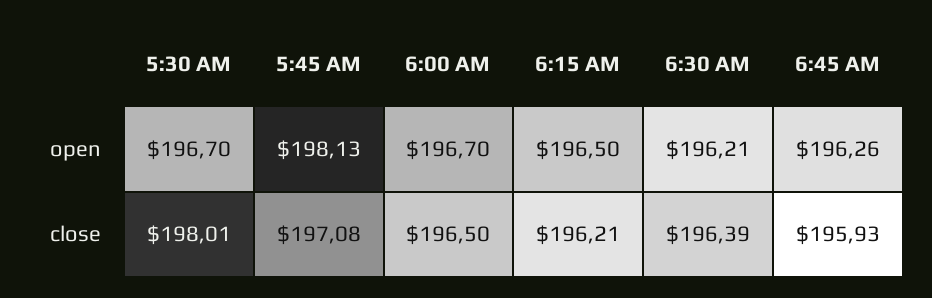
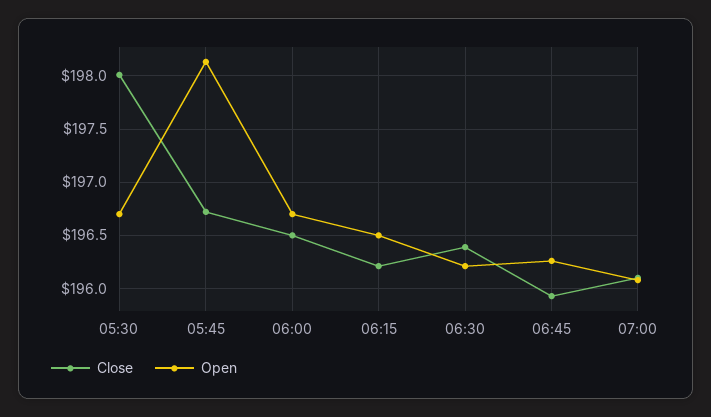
close, 5:45 AM: 197.08 -> 196.7
close, 07:00: none -> 196.1
open, 07:00: none -> 196.1

